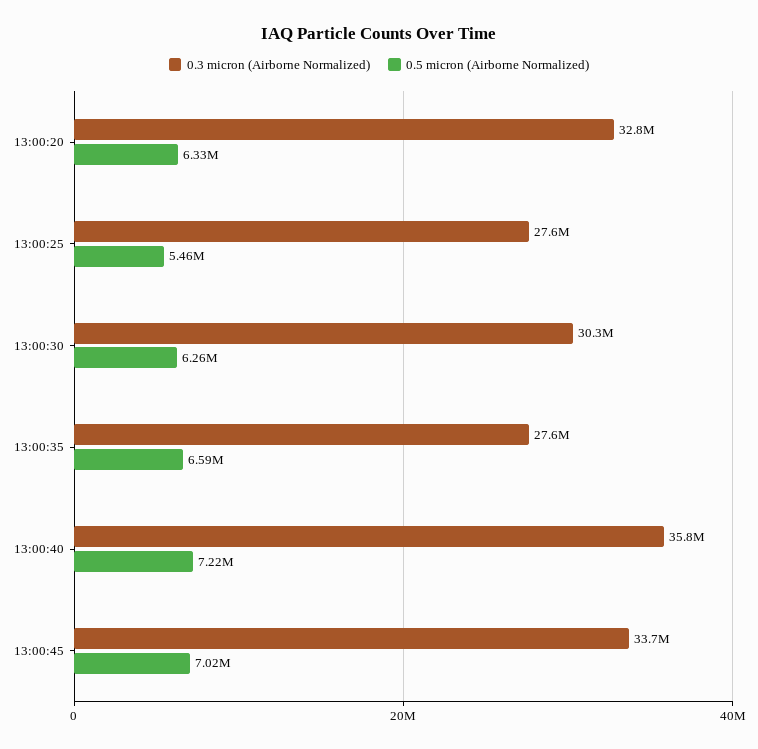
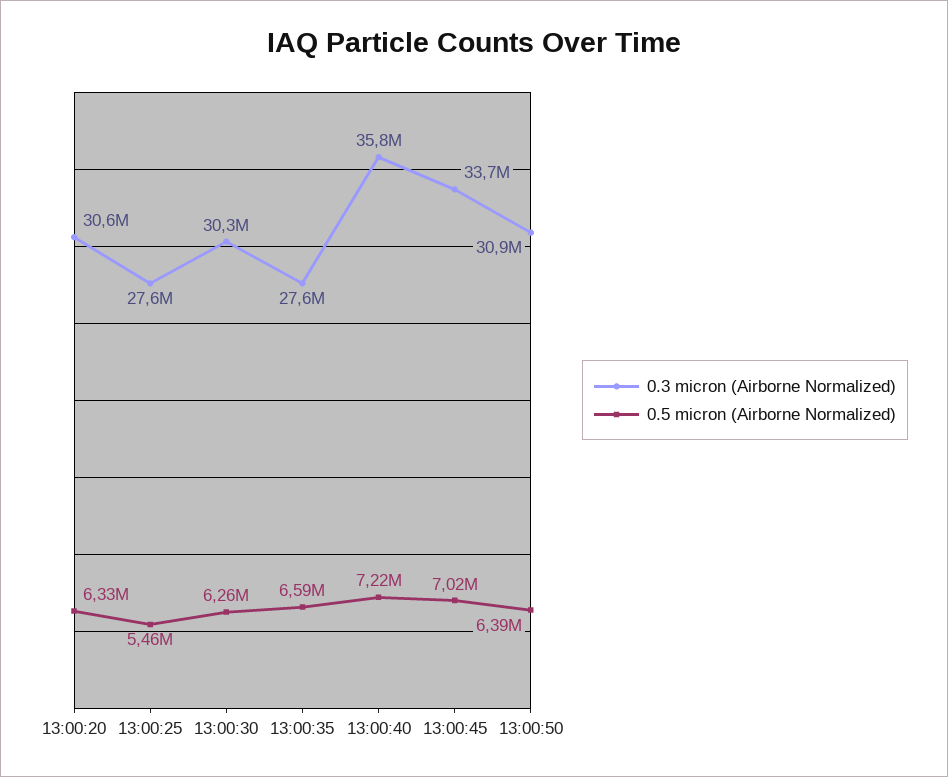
0.3 micron (Airborne Normalized), 13:00:20: 32800000 -> 30600000
0.3 micron (Airborne Normalized), 13:00:50: none -> 30900000
0.5 micron (Airborne Normalized), 13:00:50: none -> 6390000

